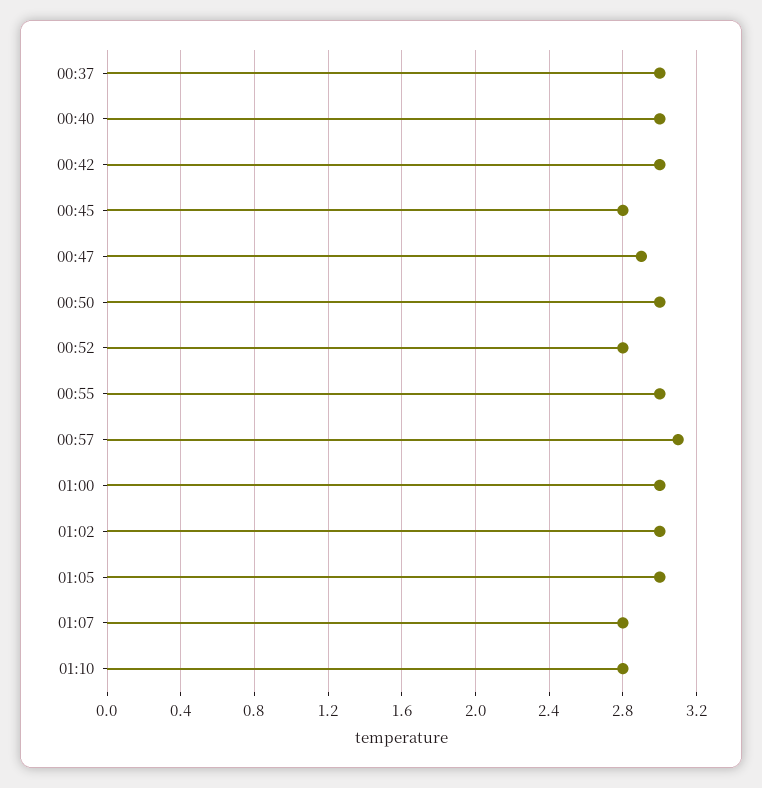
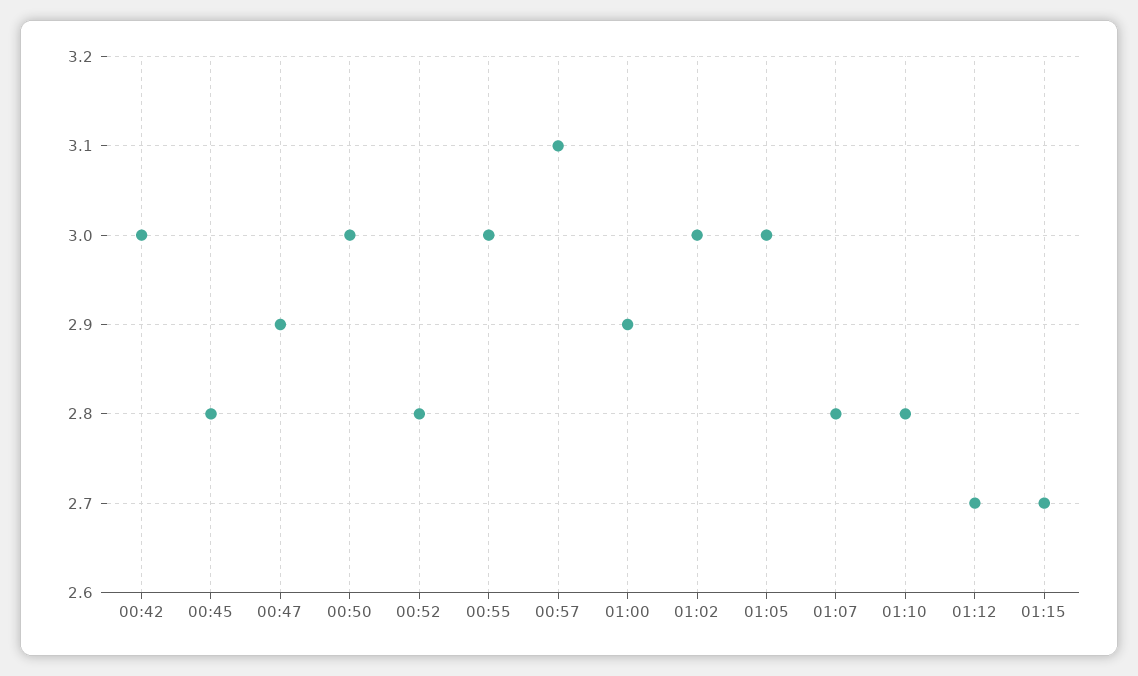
00:37: 3 -> none
00:40: 3 -> none
01:00: 3 -> 2.9
01:12: none -> 2.7
01:15: none -> 2.7

